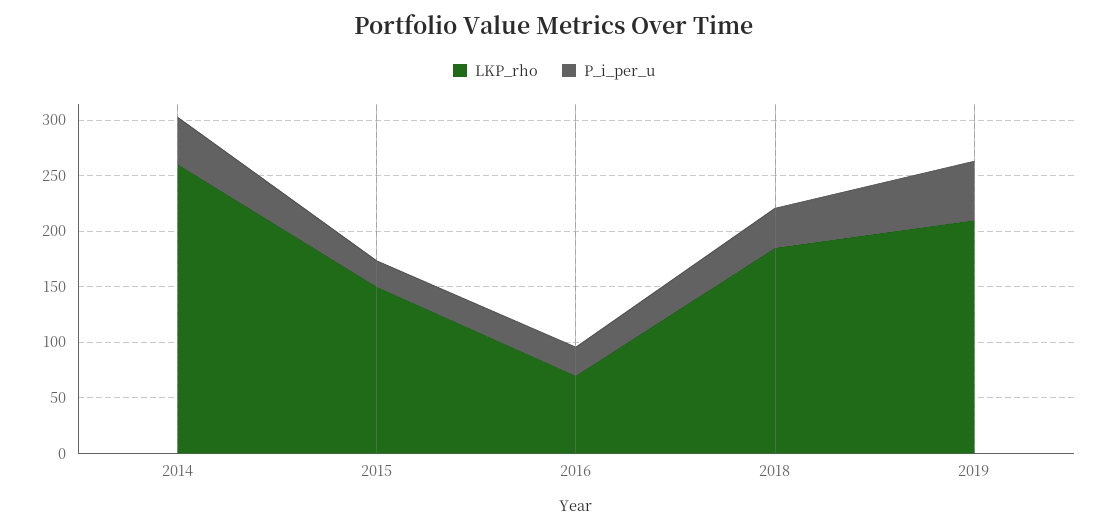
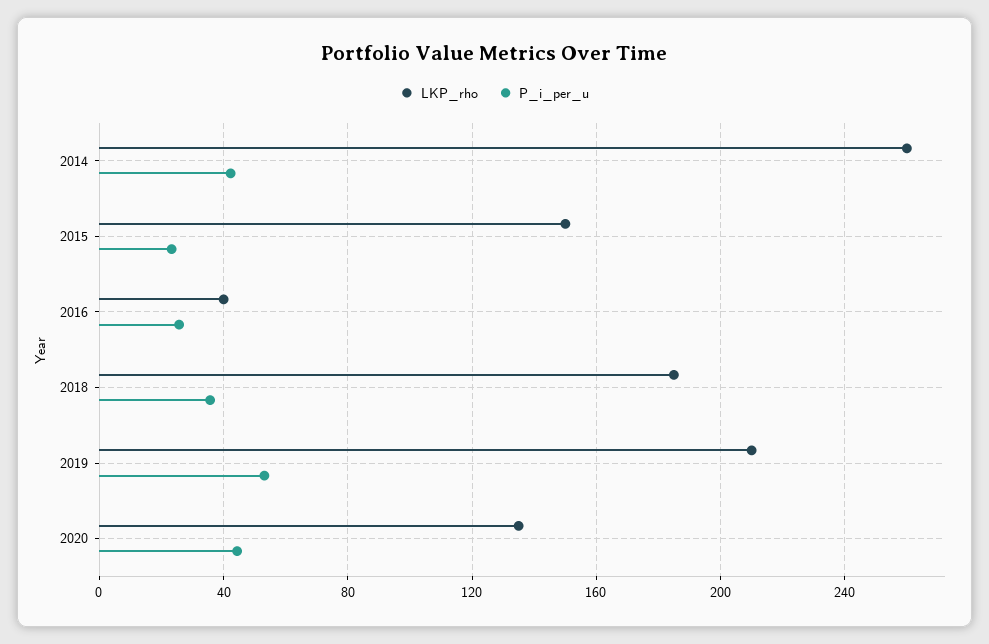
LKP_rho, 2016: 70 -> 40
LKP_rho, 2020: none -> 135
P_i_per_u, 2020: none -> 45

